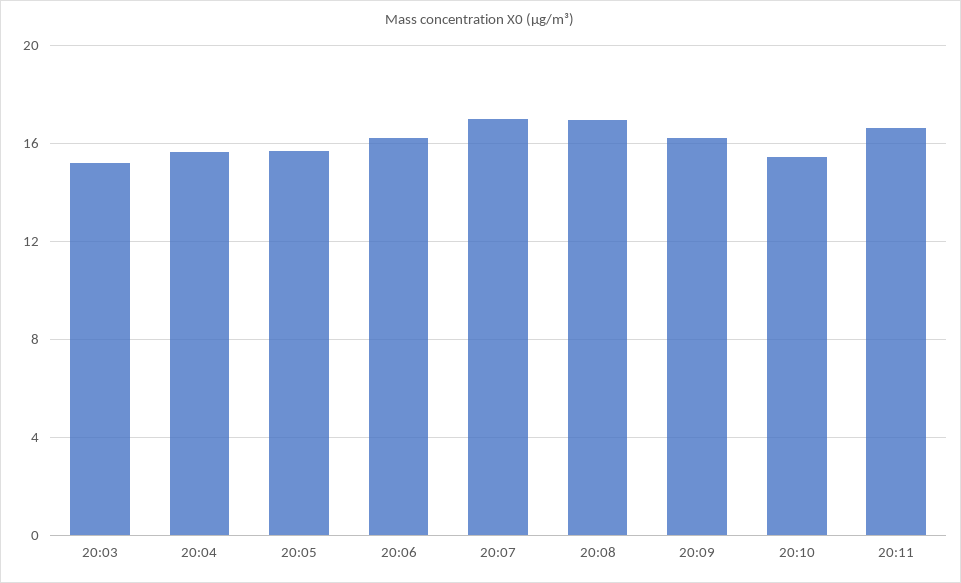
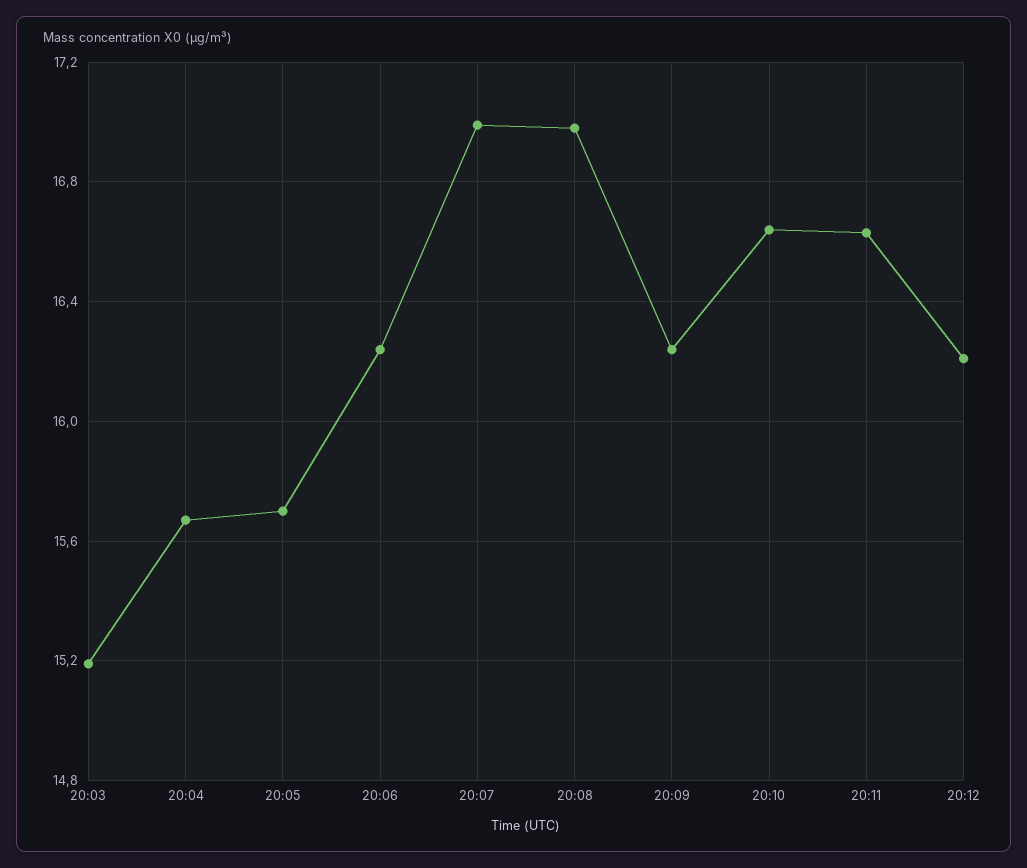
20:10: 15.5 -> 16.65
20:12: none -> 16.2

